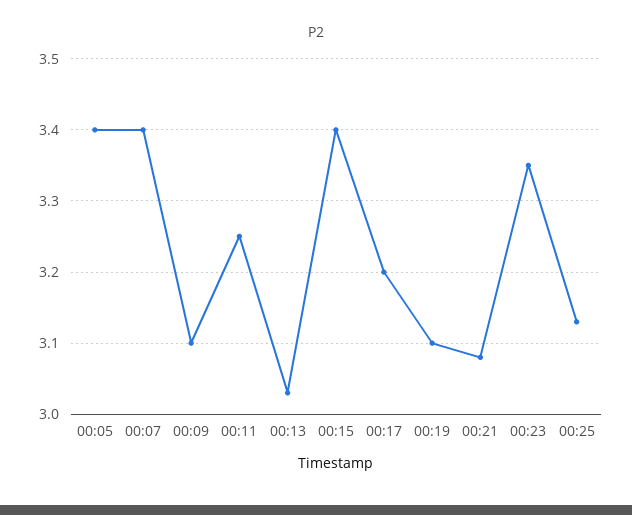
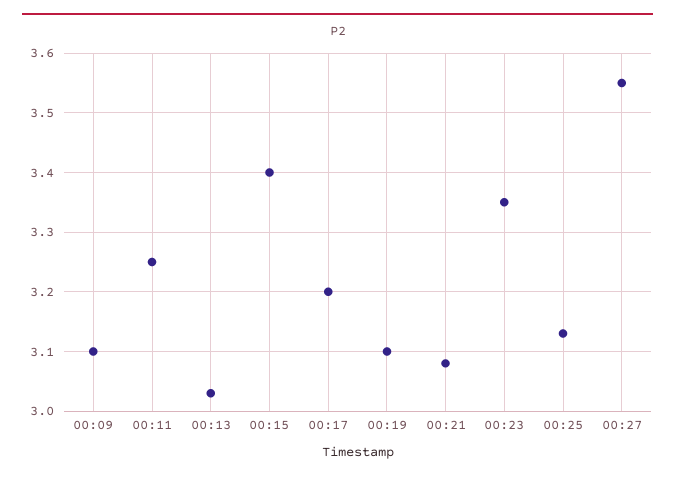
00:05: 3.4 -> none
00:07: 3.4 -> none
00:27: none -> 3.55

